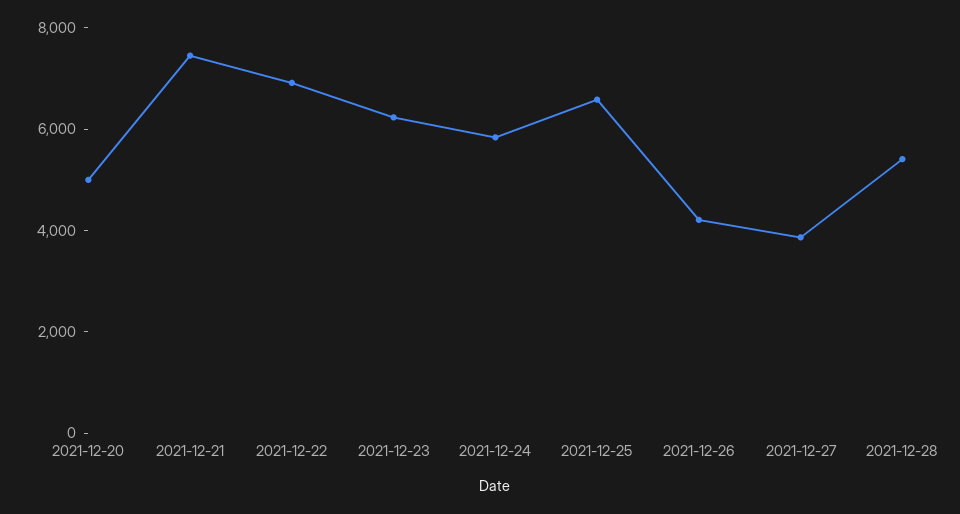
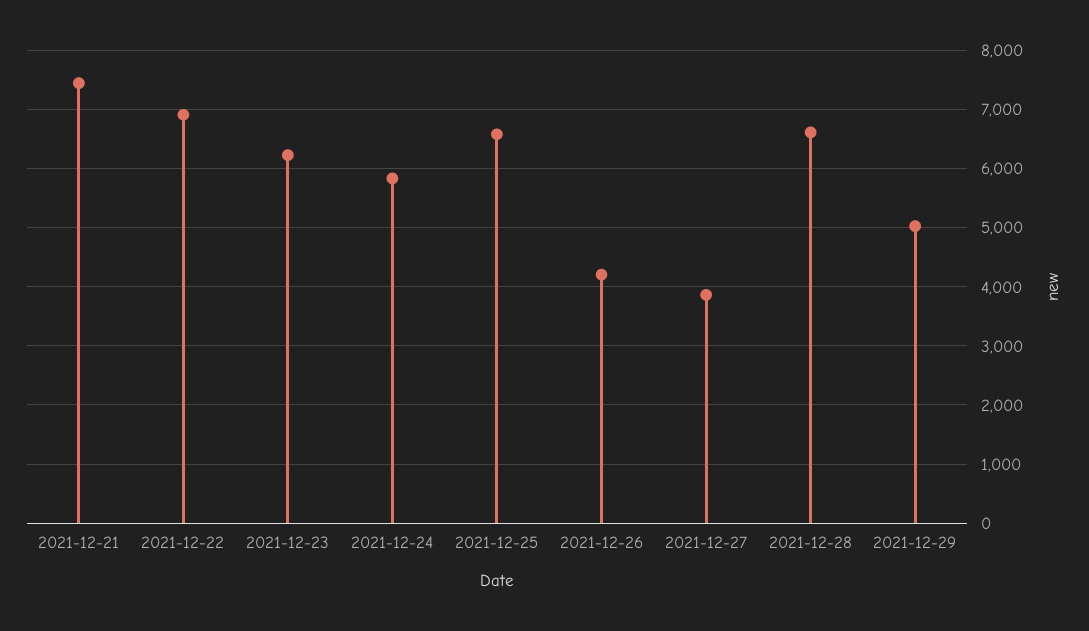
2021-12-20: 5000 -> none
2021-12-28: 5500 -> 6600
2021-12-29: none -> 5000

